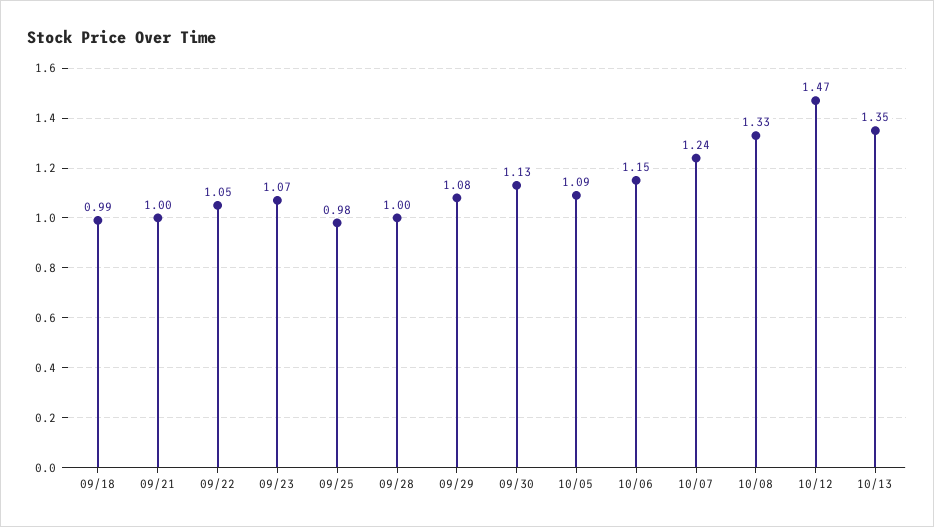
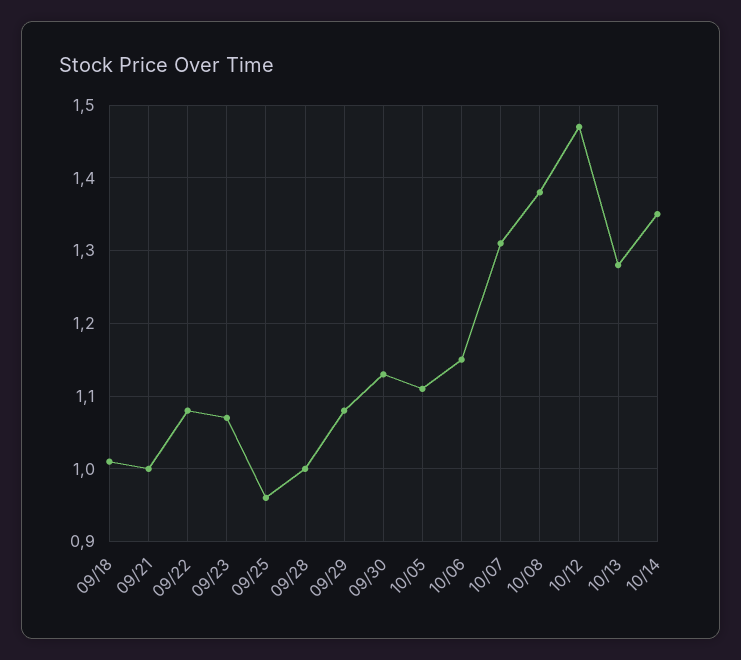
09/18: 0.99 -> 1.01
09/22: 1.05 -> 1.08
09/25: 0.98 -> 0.96
10/05: 1.09 -> 1.11
10/07: 1.24 -> 1.31
10/08: 1.33 -> 1.38
10/13: 1.35 -> 1.28
10/14: none -> 1.35

